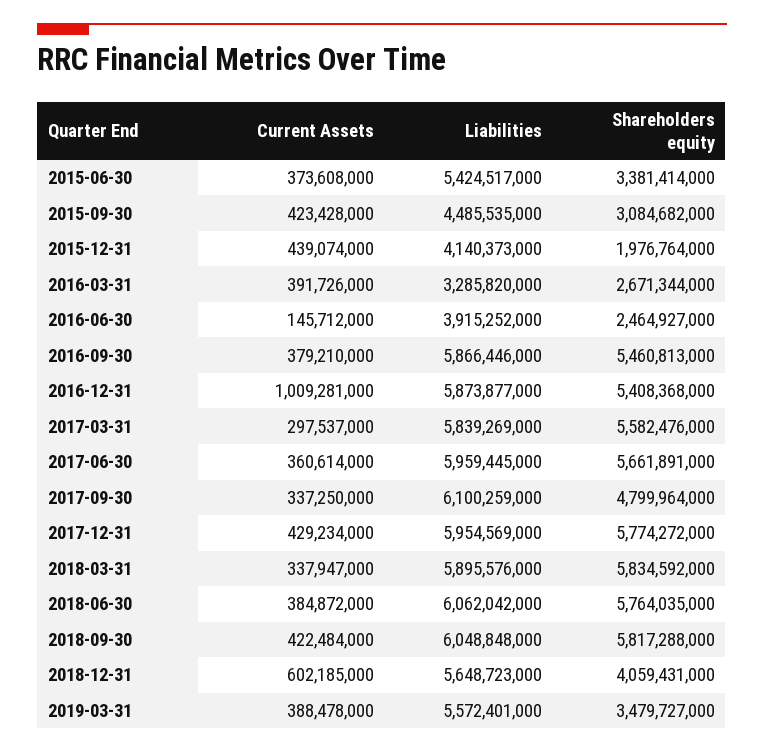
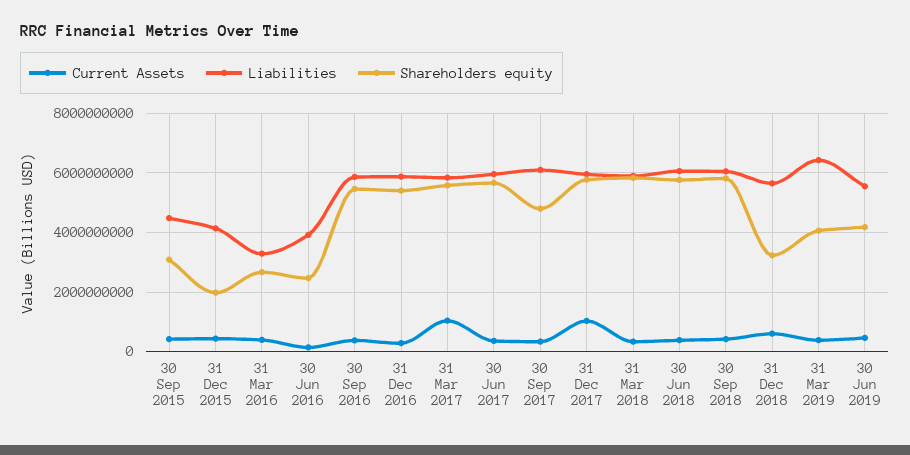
Current Assets, 2015-06-30: 373608000 -> none
Liabilities, 2015-06-30: 5424517000 -> none
Shareholders equity, 2015-06-30: 3381414000 -> none
Current Assets, 2016-12-31: 1009281000 -> 250000000
Current Assets, 2017-03-31: 297537000 -> 1000000000
Current Assets, 2017-12-31: 429234000 -> 1000000000
Shareholders equity, 2018-12-31: 4059431000 -> 3250000000
Liabilities, 2019-03-31: 5572401000 -> 6500000000
Shareholders equity, 2019-03-31: 3479727000 -> 4000000000
Current Assets, 30 Jun 2019: none -> 500000000
Liabilities, 30 Jun 2019: none -> 5500000000
Shareholders equity, 30 Jun 2019: none -> 4250000000

